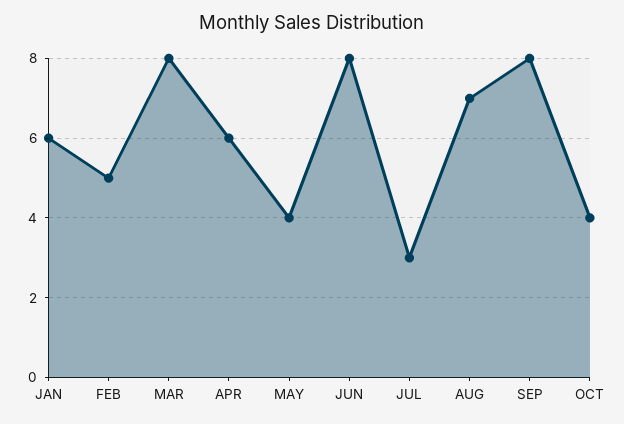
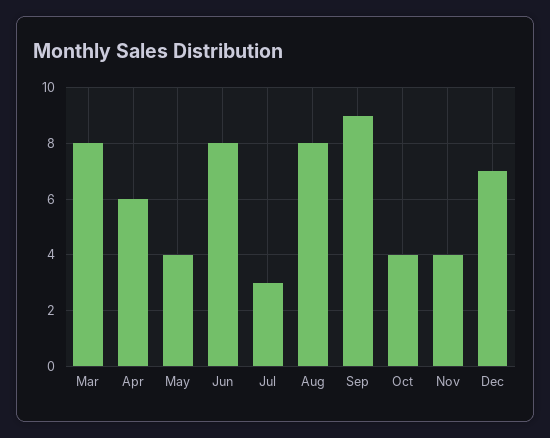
JAN: 6 -> none
FEB: 5 -> none
AUG: 7 -> 8
SEP: 8 -> 9
Nov: none -> 4
Dec: none -> 7

